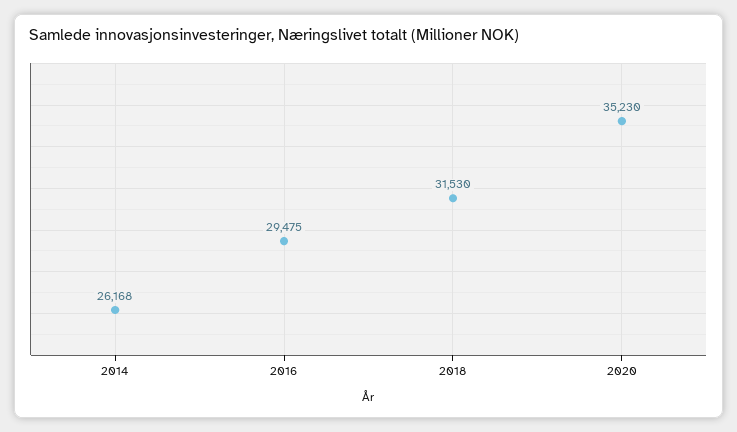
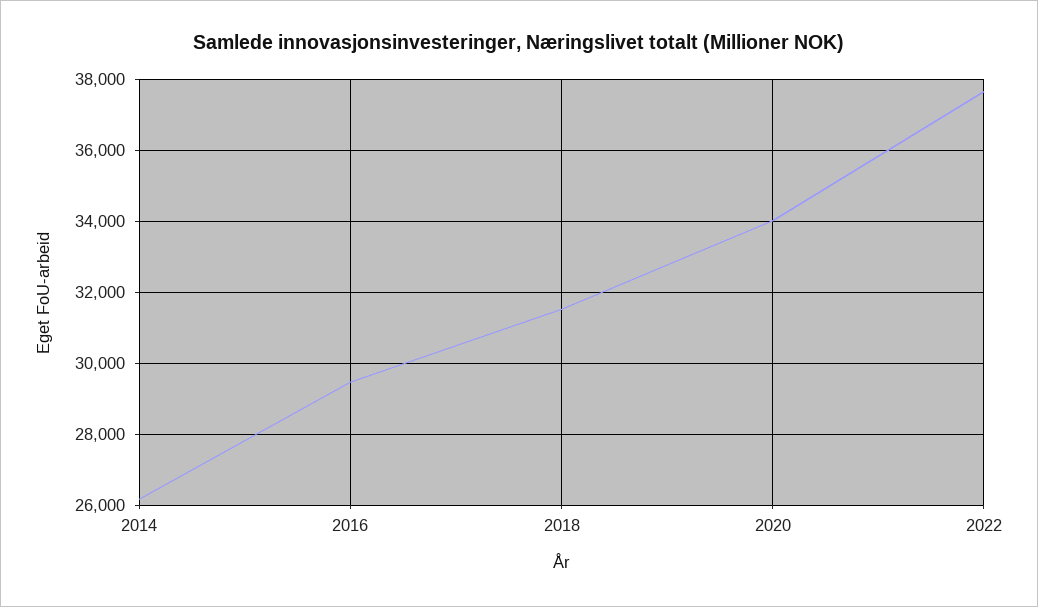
2020: 35230 -> 34000
2022: none -> 37600

